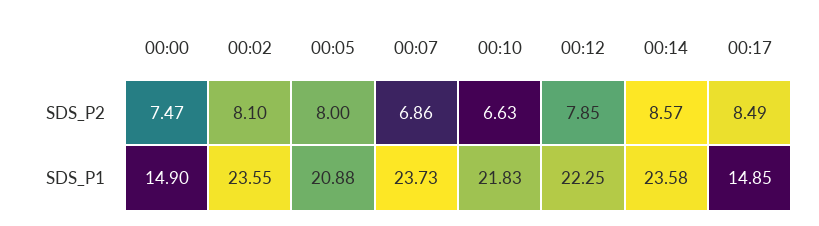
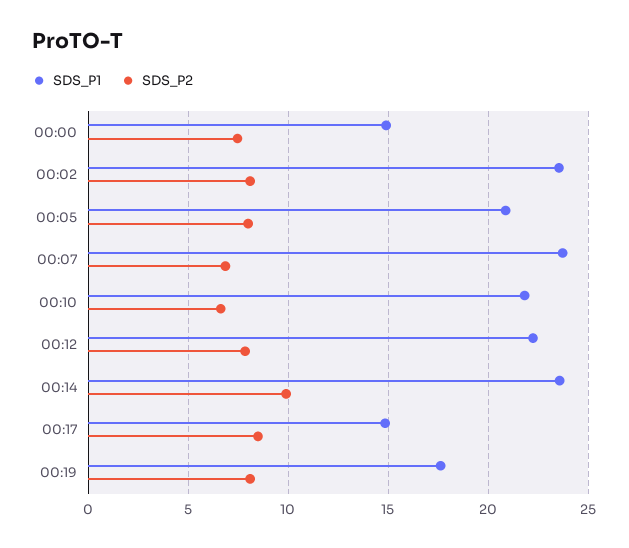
SDS_P2, 00:14: 8.57 -> 10
SDS_P1, 00:19: none -> 17.5
SDS_P2, 00:19: none -> 8

